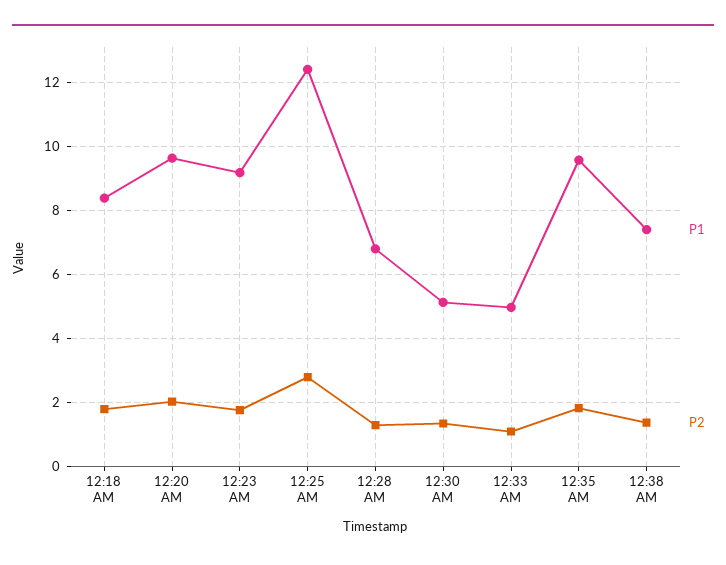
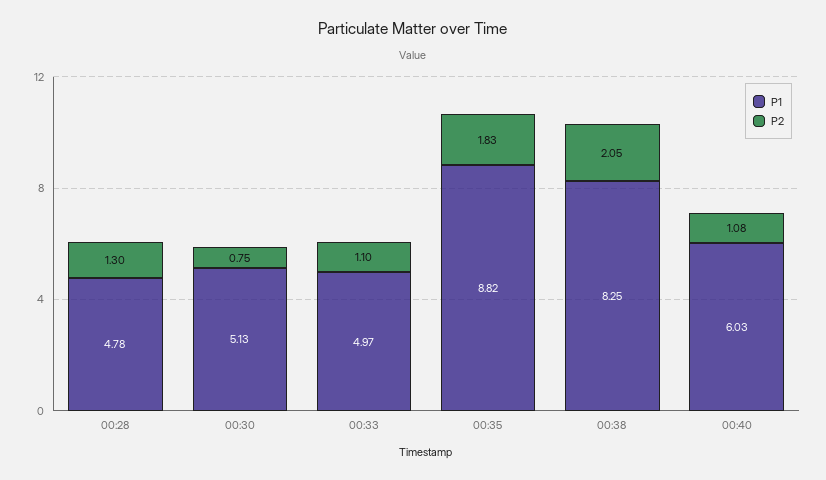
P1, 12:18 AM: 8.4 -> none
P2, 12:18 AM: 1.8 -> none
P1, 12:20 AM: 9.6 -> none
P2, 12:20 AM: 2 -> none
P1, 12:23 AM: 9.2 -> none
P2, 12:23 AM: 1.8 -> none
P1, 12:25 AM: 12.4 -> none
P2, 12:25 AM: 2.8 -> none
P1, 12:28 AM: 6.8 -> 4.78
P2, 12:30 AM: 1.4 -> 0.75
P1, 12:35 AM: 9.6 -> 8.82
P1, 12:38 AM: 7.4 -> 8.25
P2, 12:38 AM: 1.4 -> 2.05
P1, 00:40: none -> 6.03
P2, 00:40: none -> 1.08

